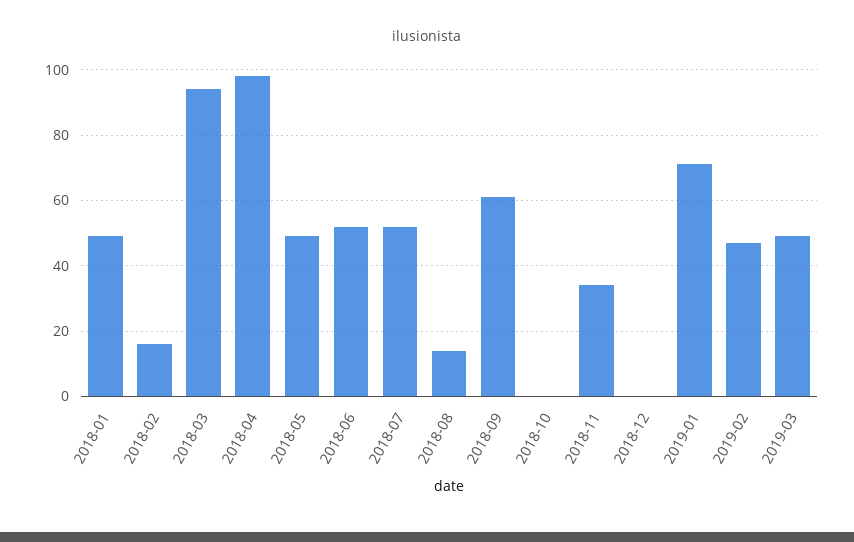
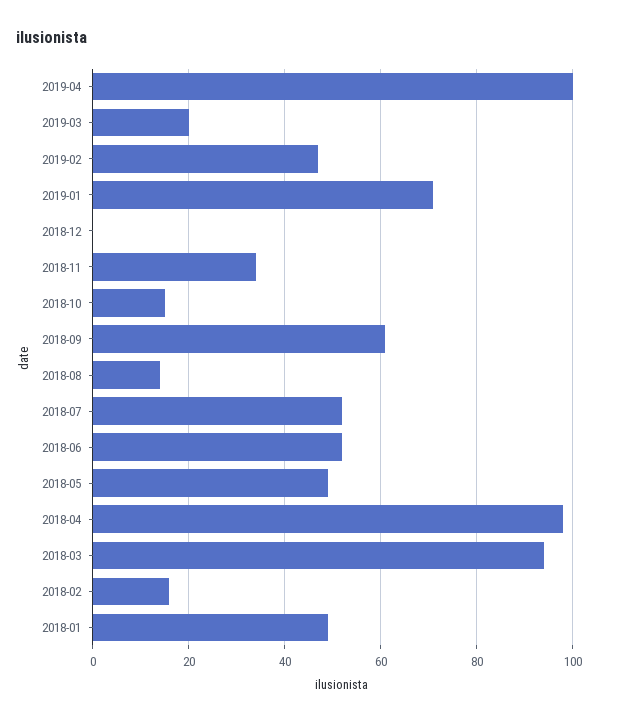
2018-10: 0 -> 15
2019-03: 50 -> 20
2019-04: none -> 100

